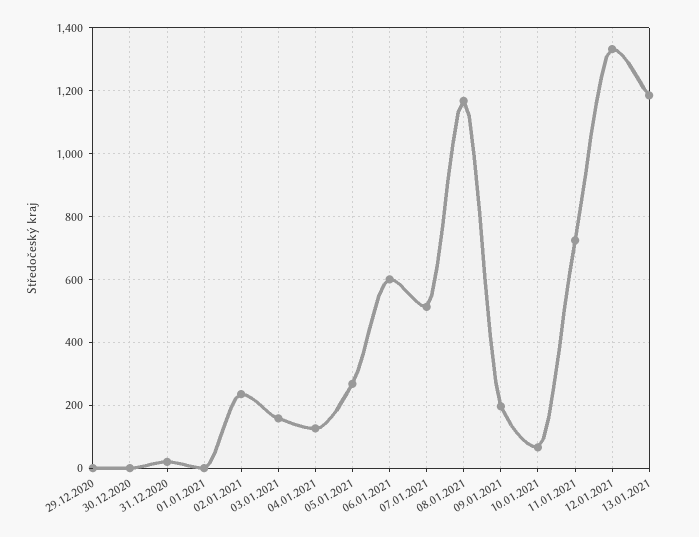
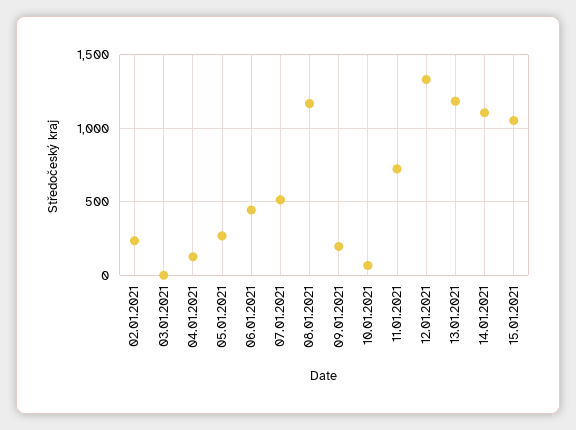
29.12.2020: 0 -> none
30.12.2020: 0 -> none
31.12.2020: 20 -> none
01.01.2021: 0 -> none
03.01.2021: 160 -> 0
06.01.2021: 600 -> 450
14.01.2021: none -> 1100
15.01.2021: none -> 1050

